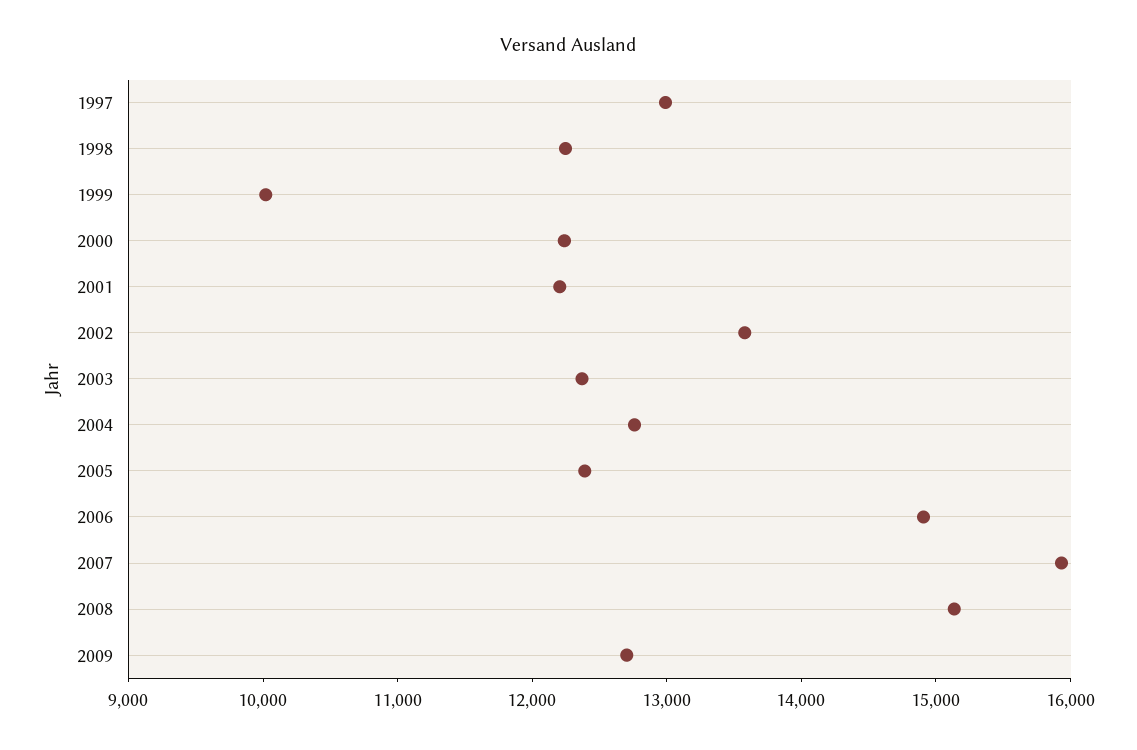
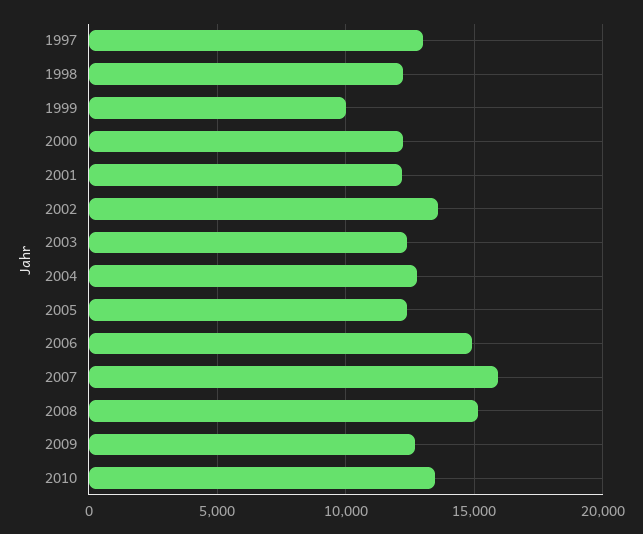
2010: none -> 13500

